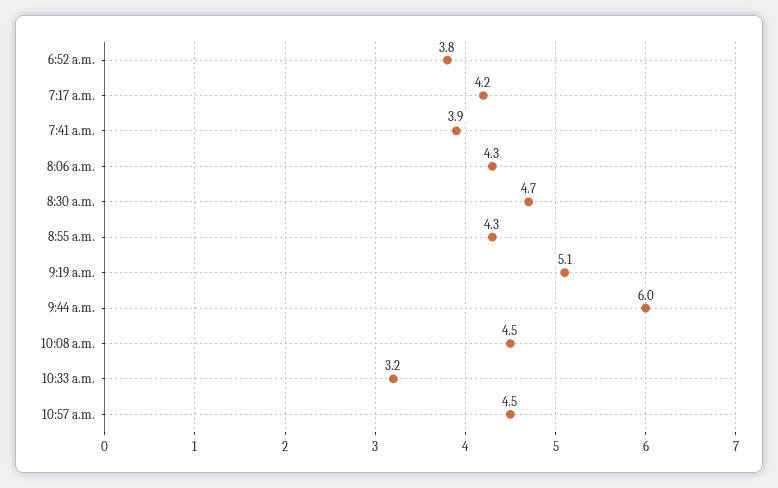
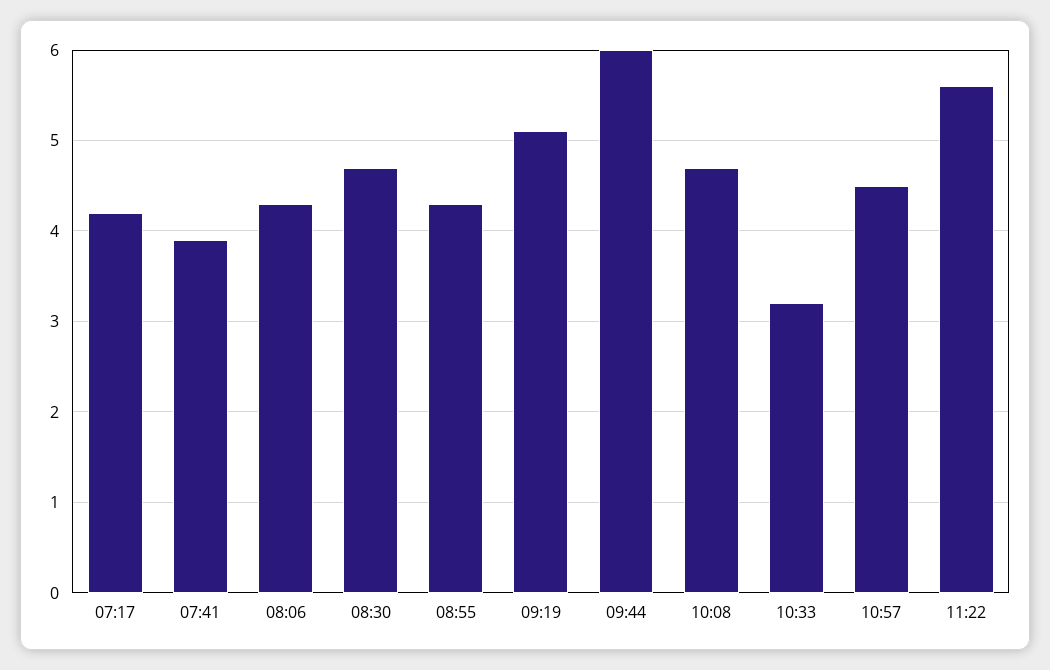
6:52 a.m.: 3.8 -> none
10:08 a.m.: 4.5 -> 4.7
11:22: none -> 5.6

